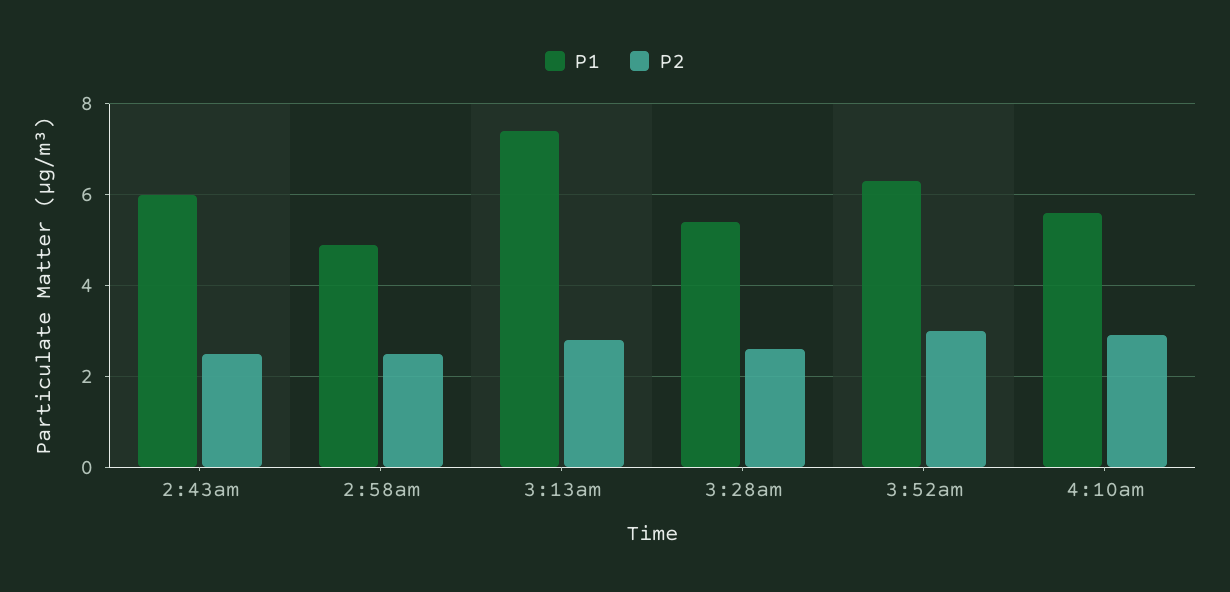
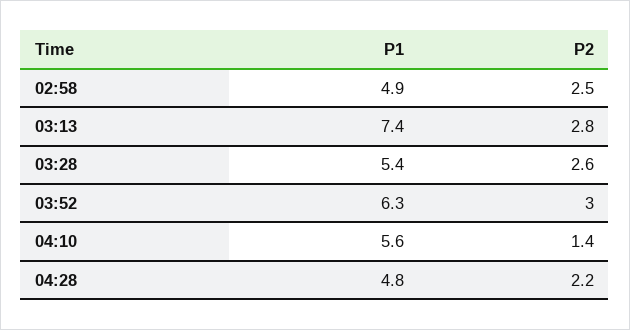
P1, 2:43am: 6 -> none
P2, 2:43am: 2.5 -> none
P2, 4:10am: 3 -> 1.4
P1, 04:28: none -> 4.8
P2, 04:28: none -> 2.2

